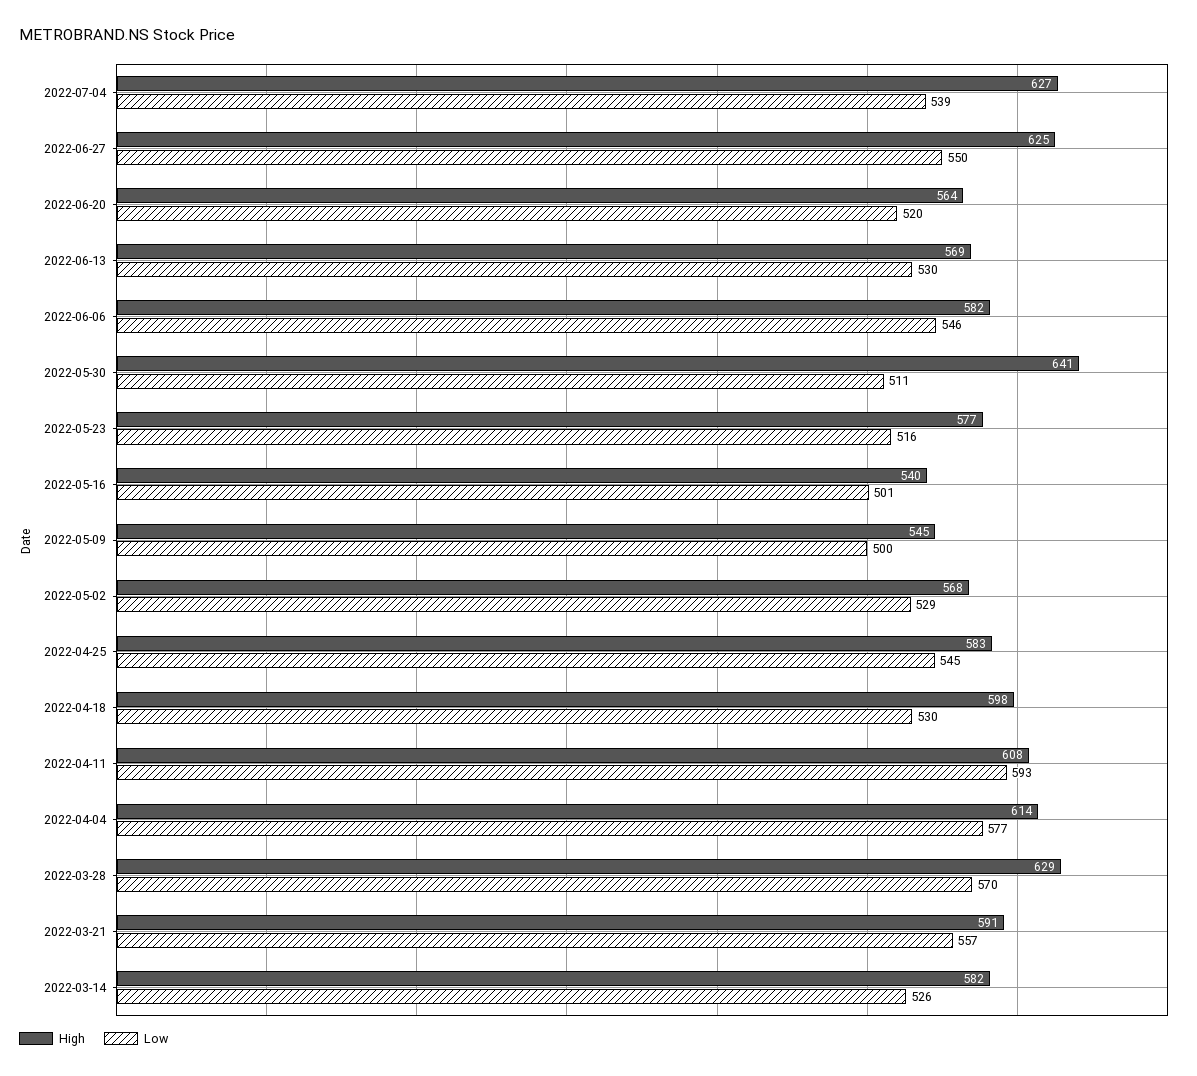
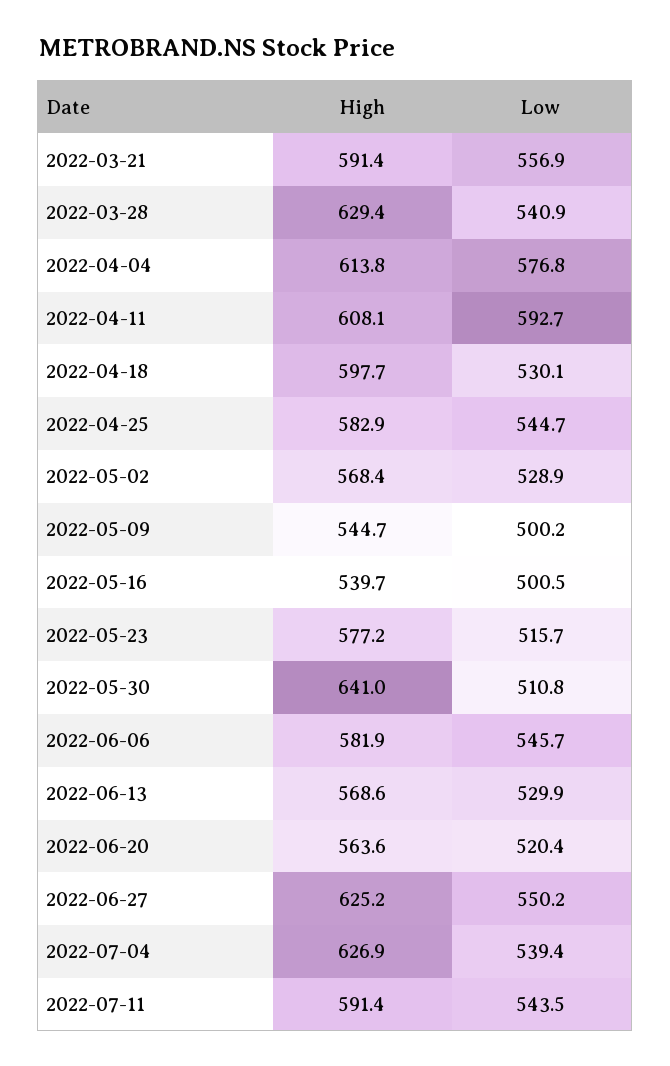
Low, 2022-03-28: 570 -> 540.9
High, 2022-03-14: 582 -> none
Low, 2022-03-14: 526 -> none
High, 2022-07-11: none -> 591.4
Low, 2022-07-11: none -> 543.5

